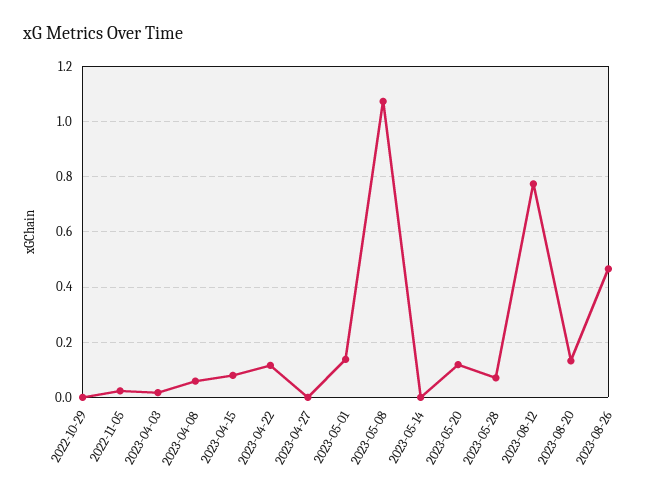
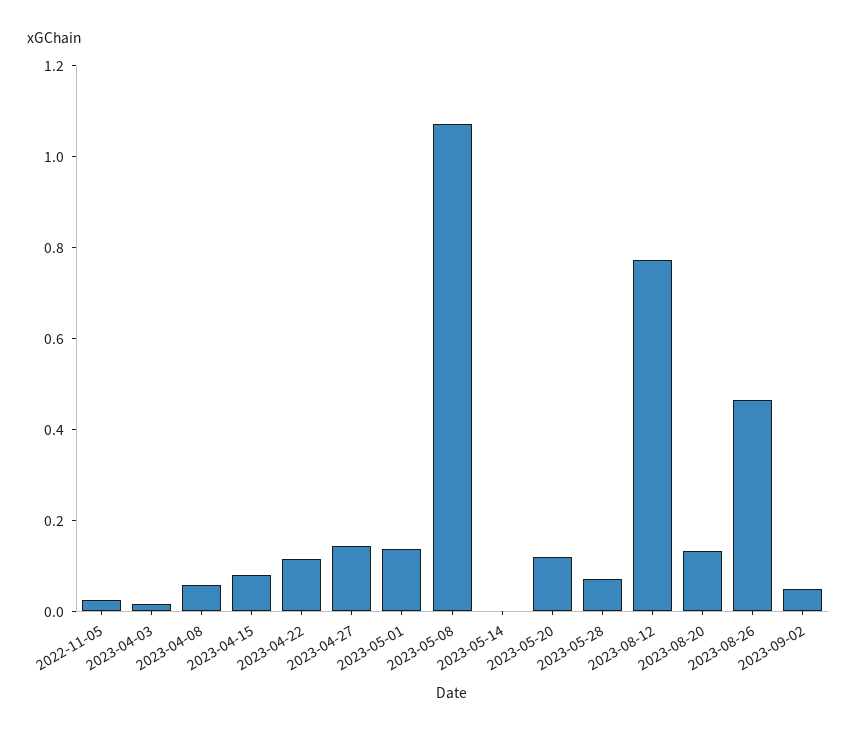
2022-10-29: 0 -> none
2023-04-27: 0 -> 0.15
2023-09-02: none -> 0.05

